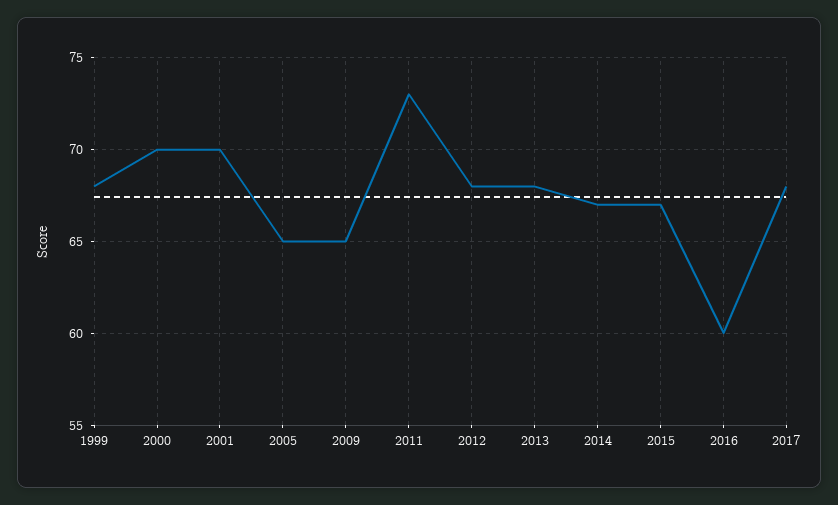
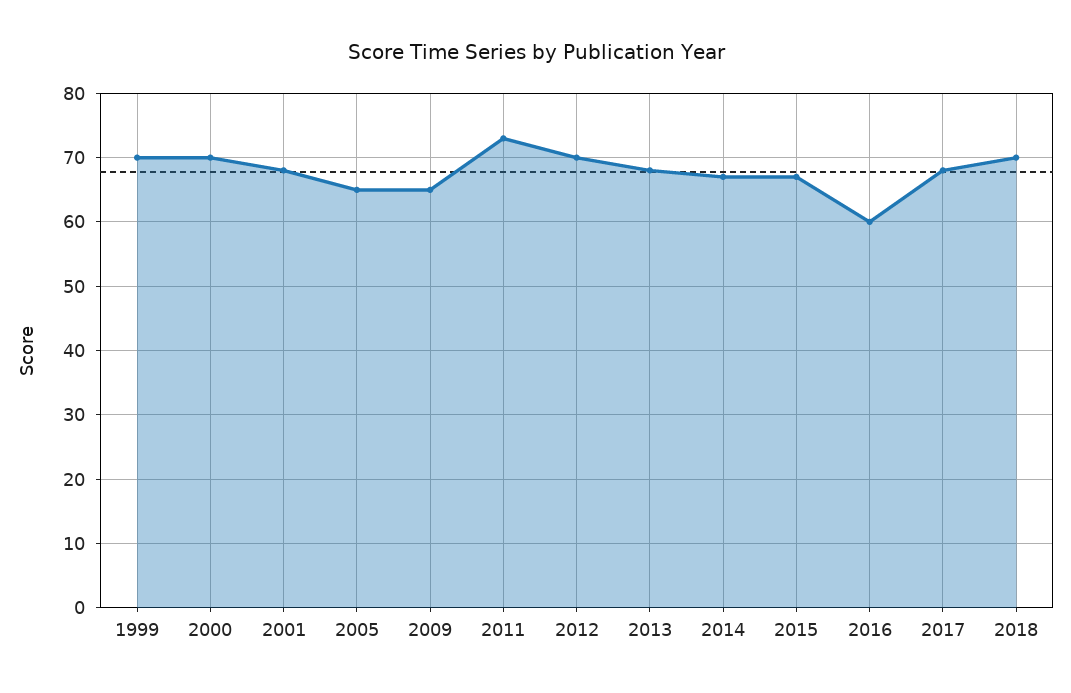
1999: 68 -> 70
2001: 70 -> 68
2012: 68 -> 70
2018: none -> 70

